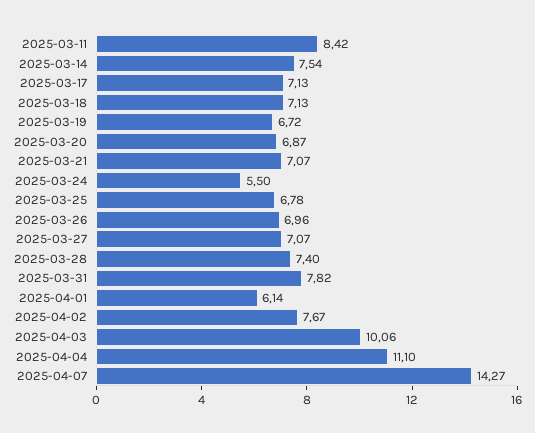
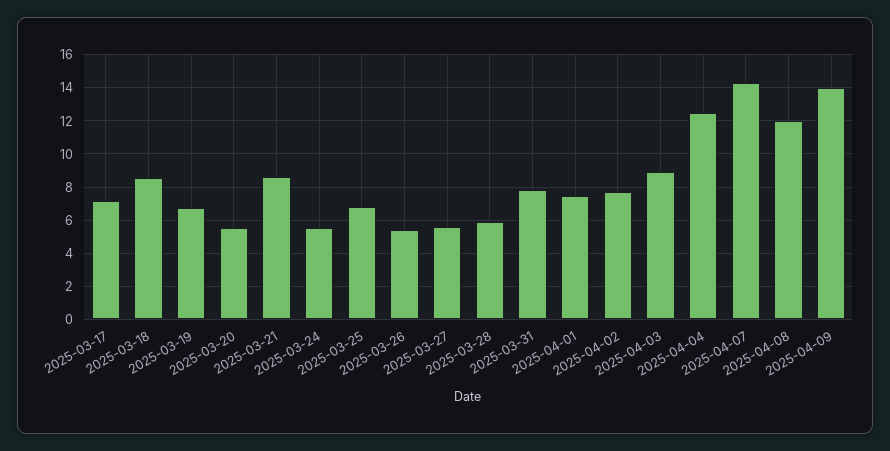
2025-03-11: 8.42 -> none
2025-03-14: 7.54 -> none
2025-03-18: 7.13 -> 8.5
2025-03-20: 6.87 -> 5.5
2025-03-21: 7.07 -> 8.5
2025-03-26: 6.96 -> 5.5
2025-03-27: 7.07 -> 5.5
2025-03-28: 7.4 -> 6
2025-04-01: 6.14 -> 7.5
2025-04-03: 10.06 -> 9
2025-04-04: 11.1 -> 12.5
2025-04-08: none -> 12
2025-04-09: none -> 14

